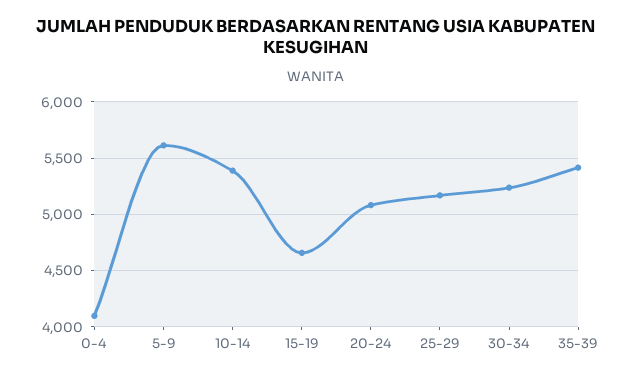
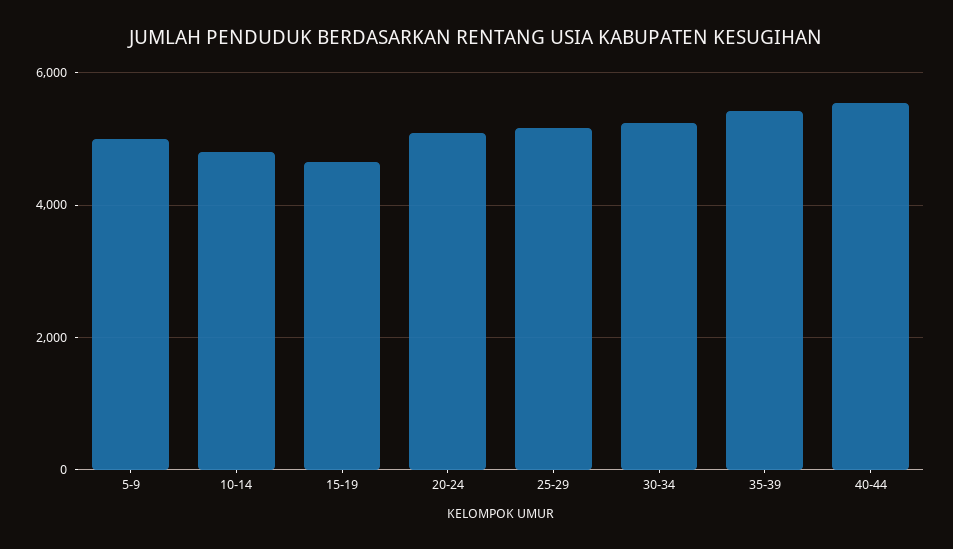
0-4: 4100 -> none
5-9: 5600 -> 5000
10-14: 5400 -> 4800
40-44: none -> 5600

